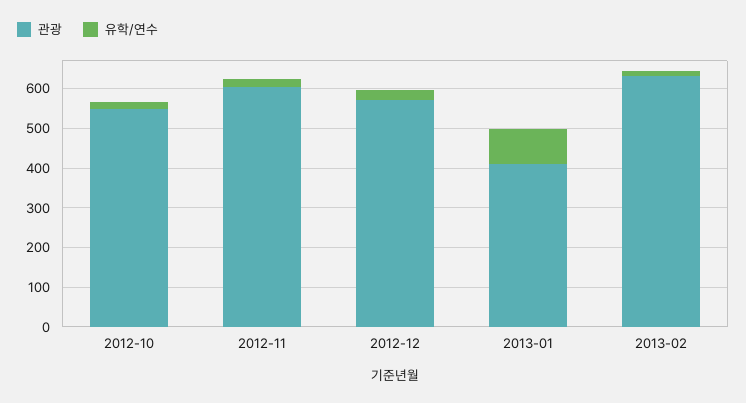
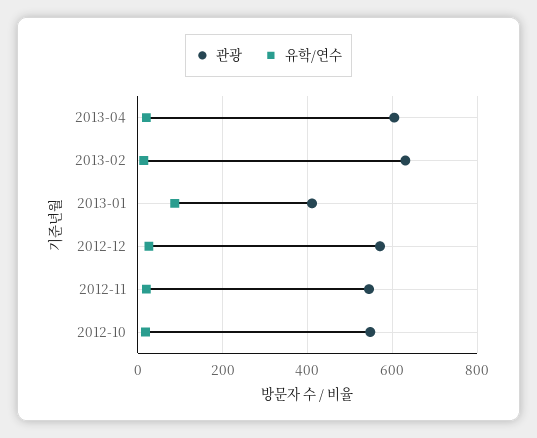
관광, 2012-11: 600 -> 540
관광, 2013-04: none -> 600
유학/연수, 2013-04: none -> 20

